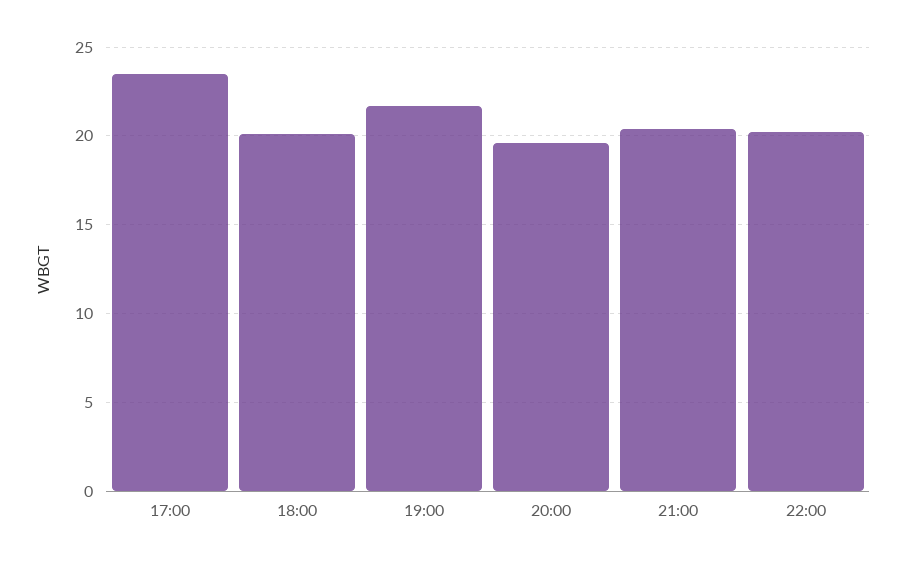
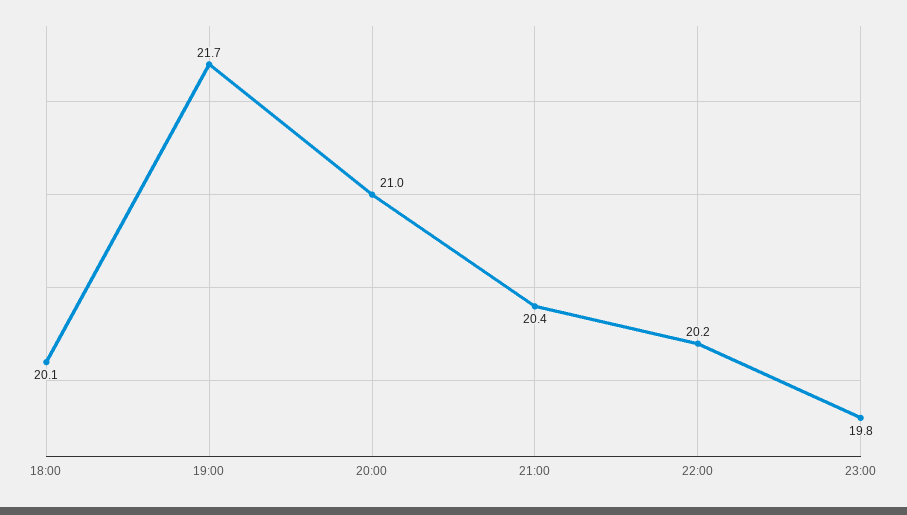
17:00: 23.5 -> none
20:00: 19.5 -> 21
23:00: none -> 19.8

